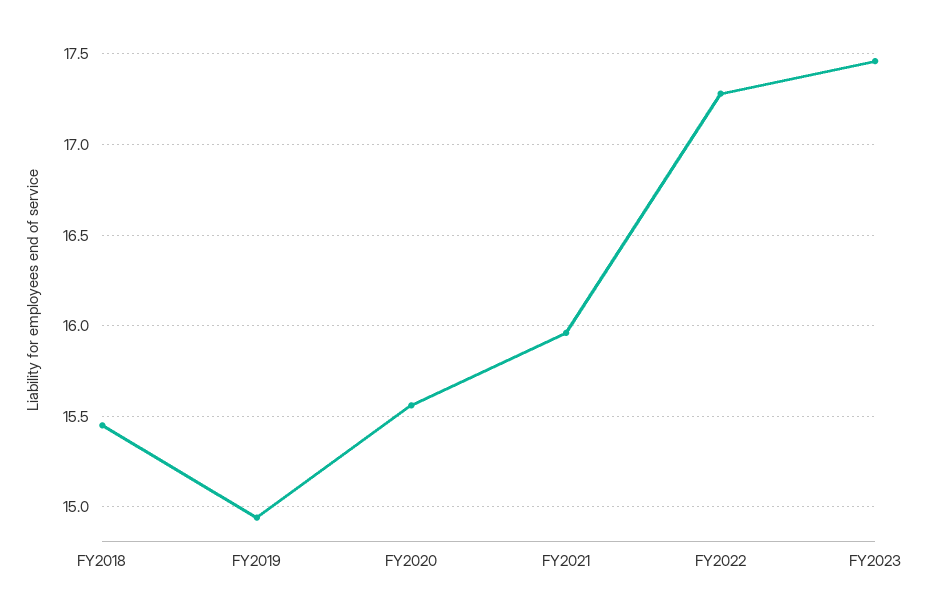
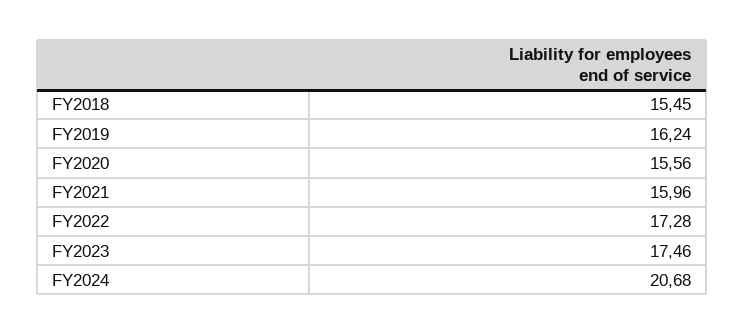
FY2019: 14.95 -> 16.24
FY2024: none -> 20.68

